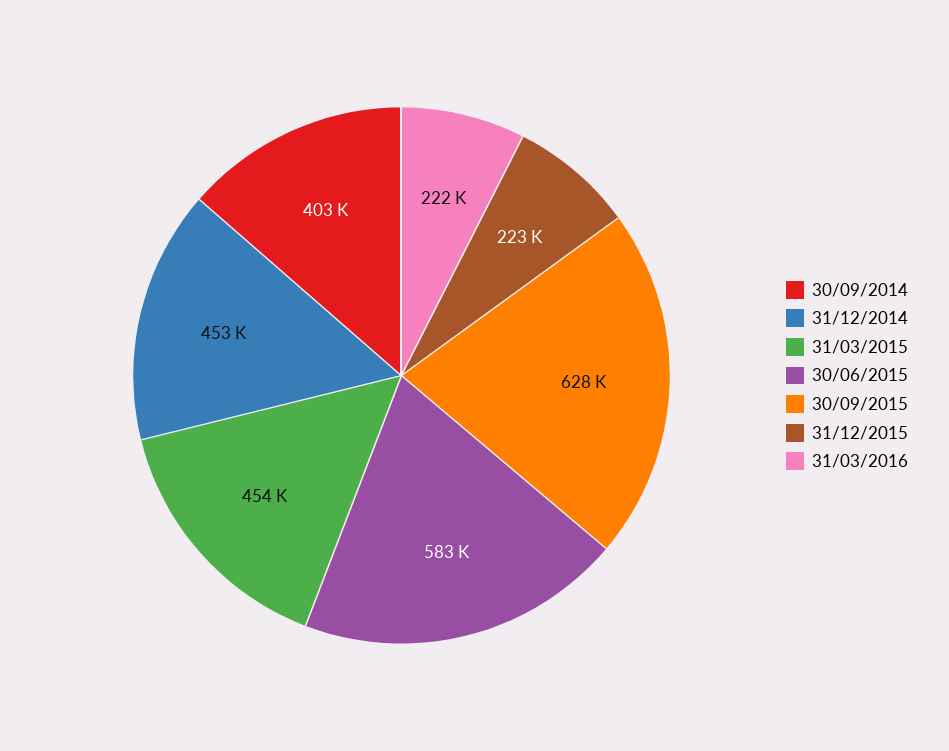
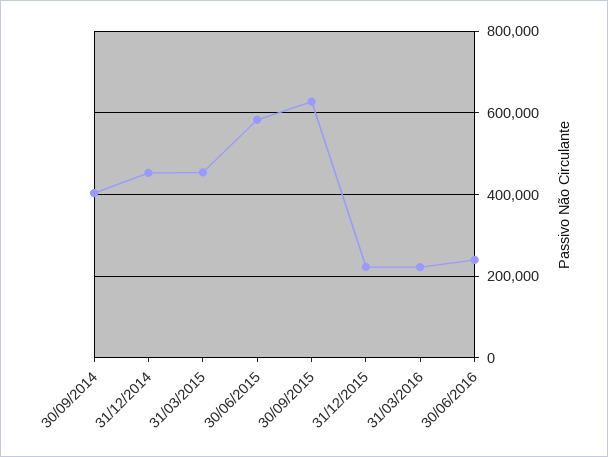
30/06/2016: none -> 240000

